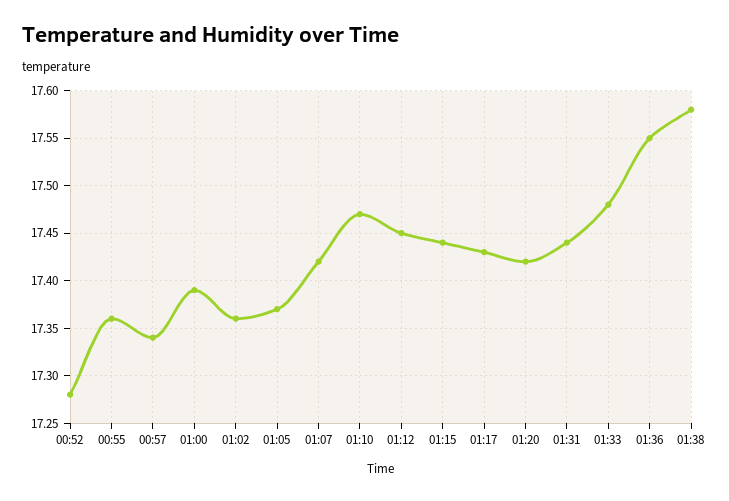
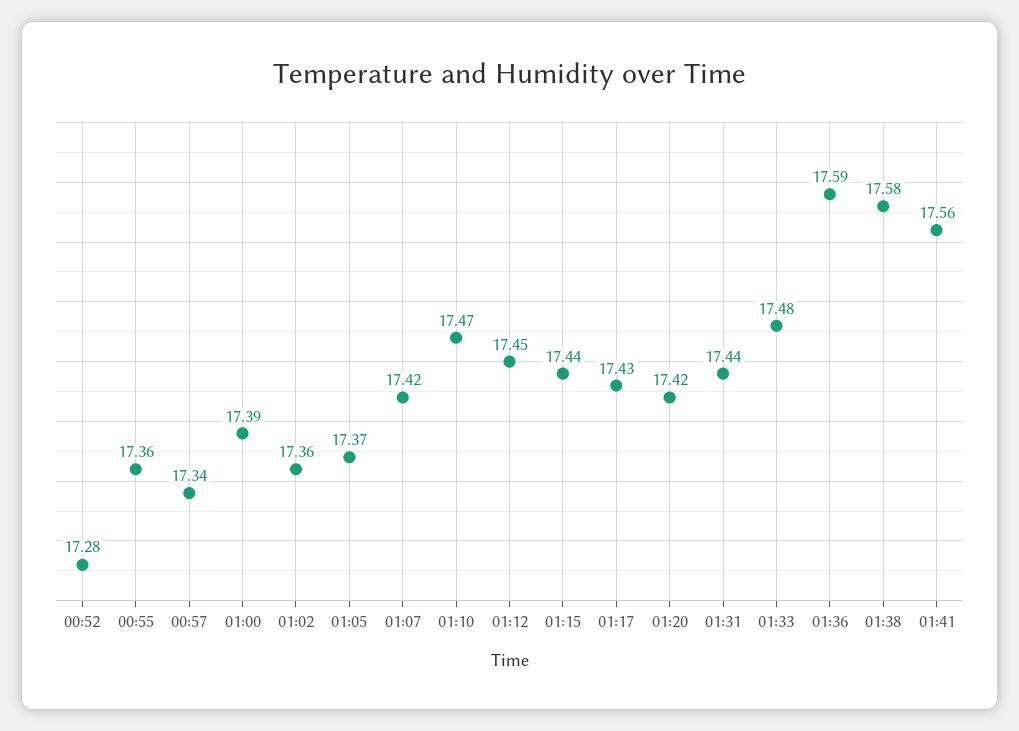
01:36: 17.55 -> 17.59
01:41: none -> 17.56

